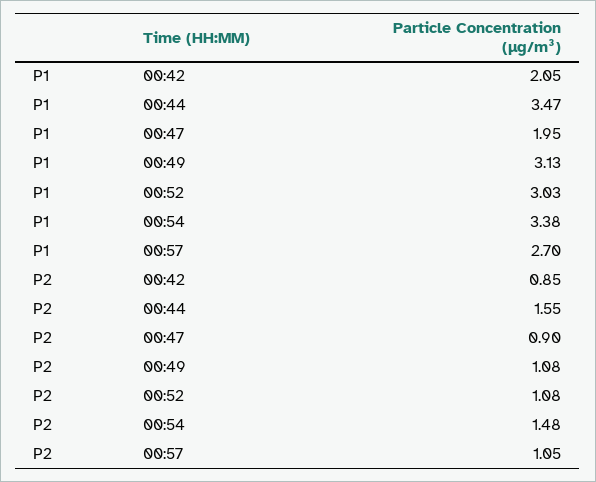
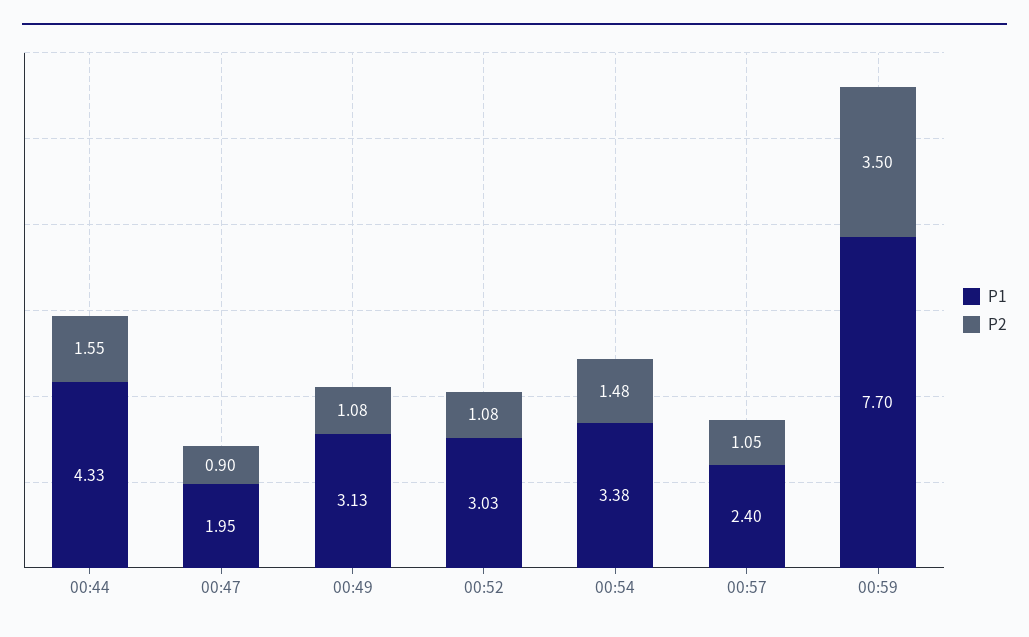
P1, 00:42: 2.05 -> none
P1, 00:44: 3.47 -> 4.33
P1, 00:57: 2.7 -> 2.4
P2, 00:42: 0.85 -> none
P1, 00:59: none -> 7.7
P2, 00:59: none -> 3.5

